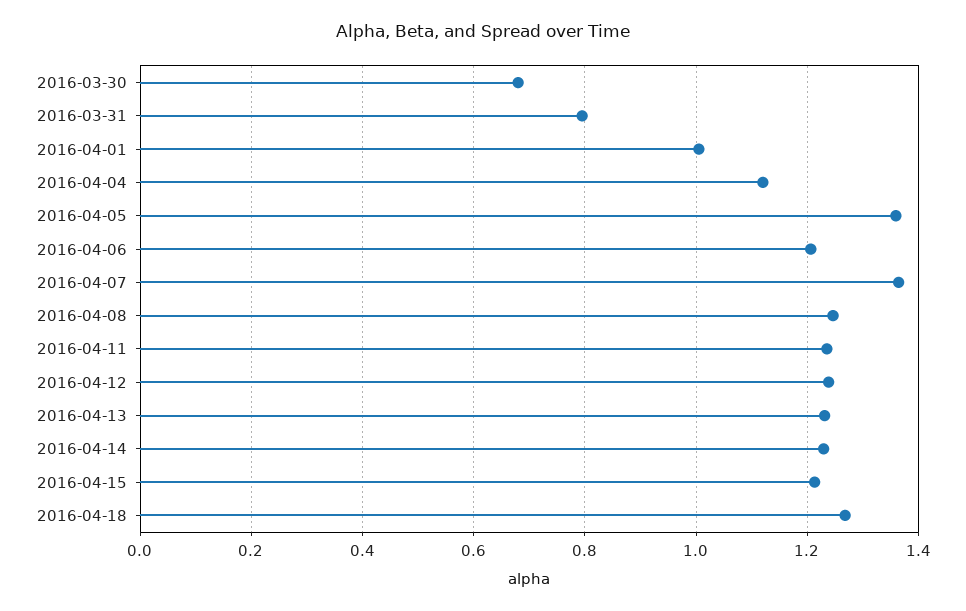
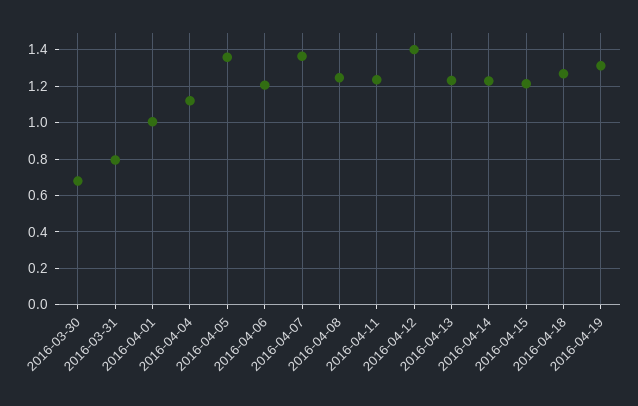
2016-04-12: 1.24 -> 1.4
2016-04-19: none -> 1.3

